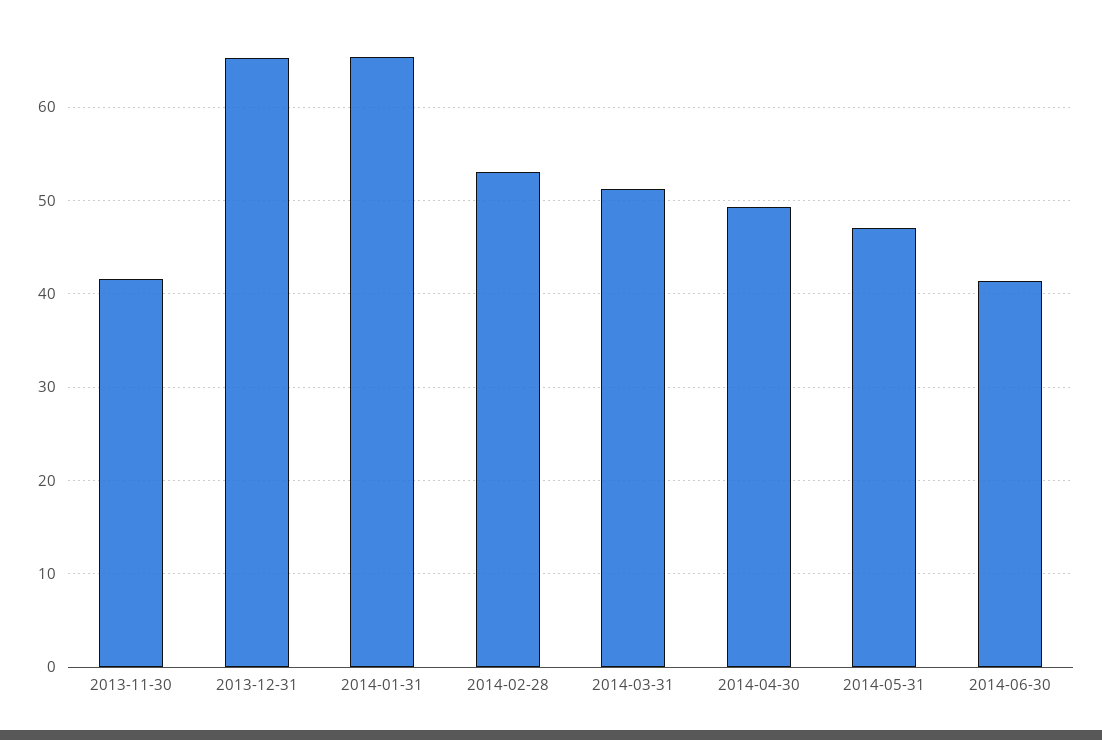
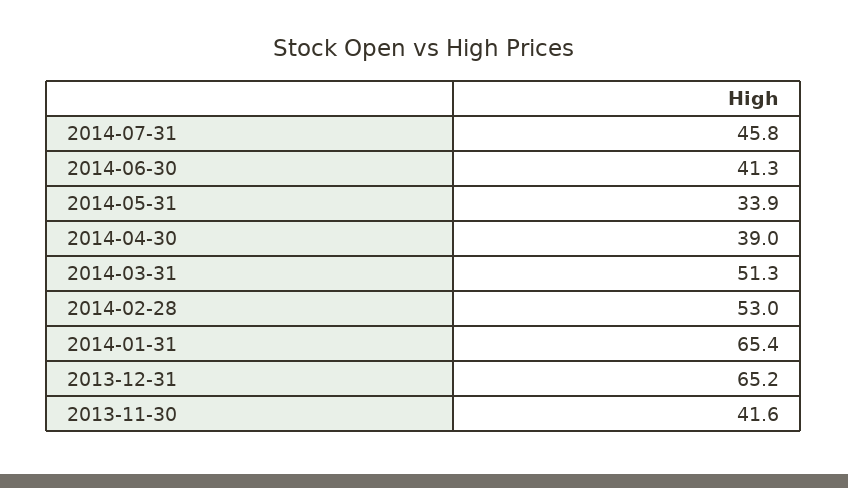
2014-04-30: 49 -> 39
2014-05-31: 47 -> 33.9
2014-07-31: none -> 45.8

